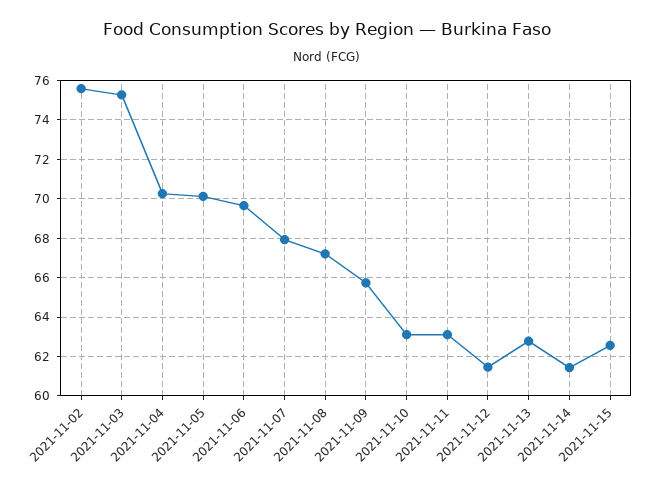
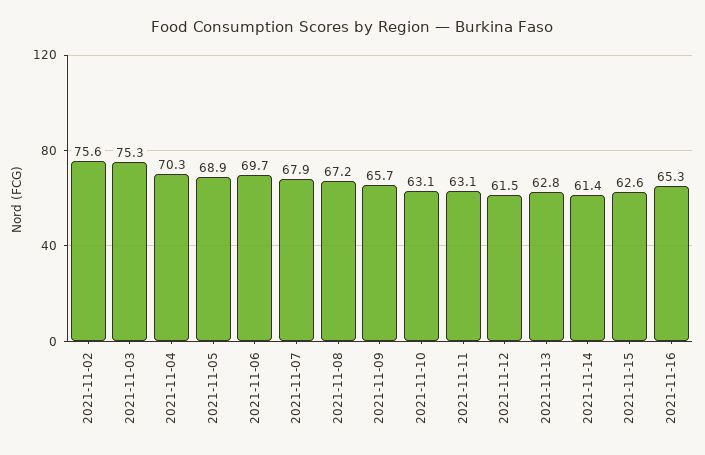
2021-11-05: 70 -> 68.9
2021-11-16: none -> 65.3

